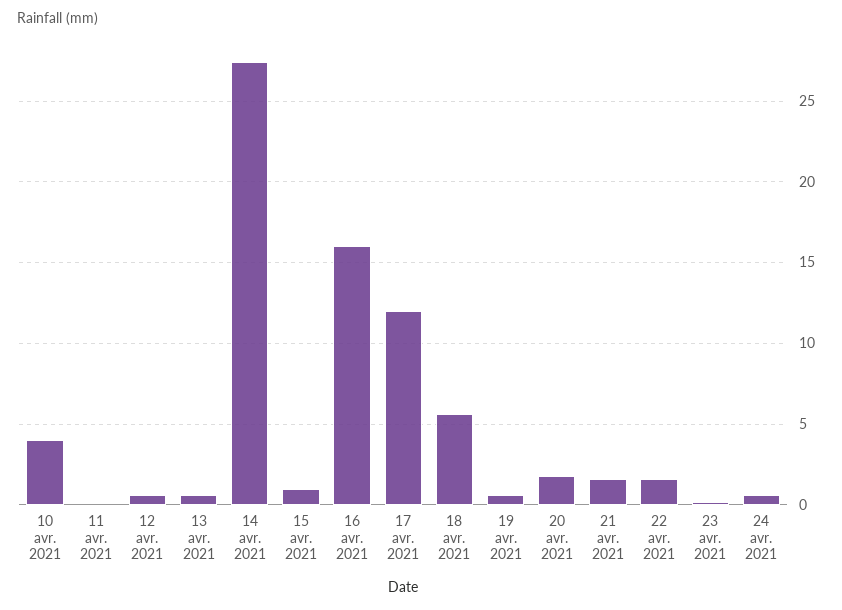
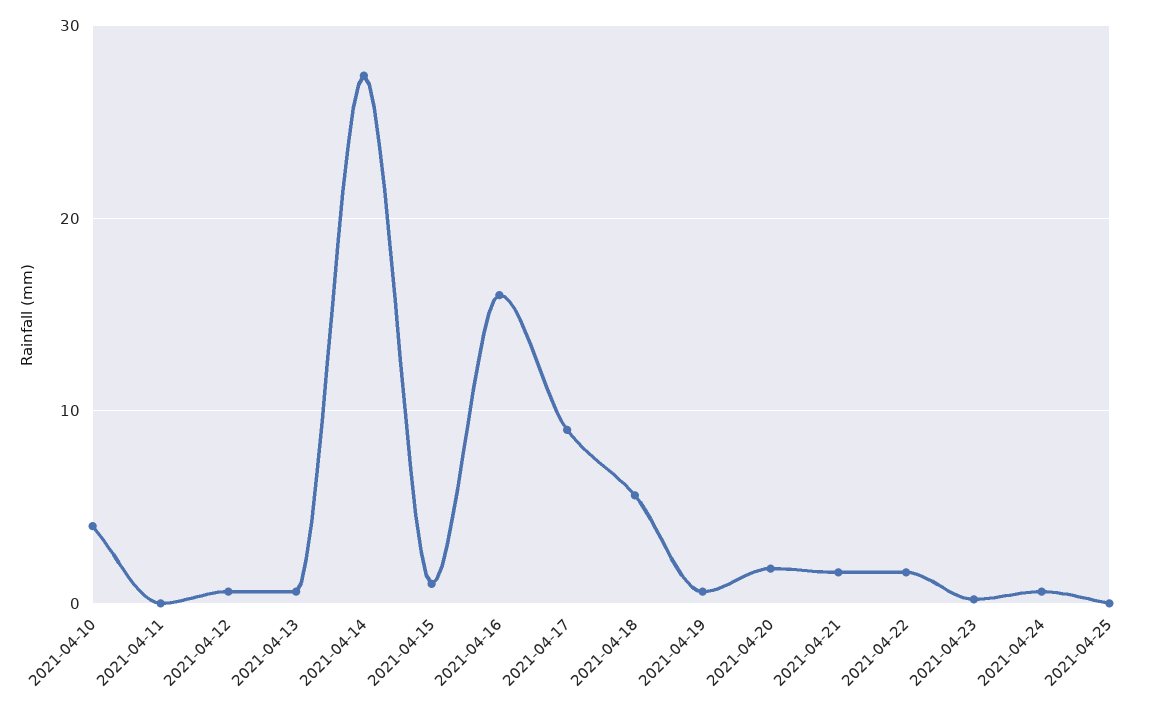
17 avr. 2021: 12 -> 9
2021-04-25: none -> 0

